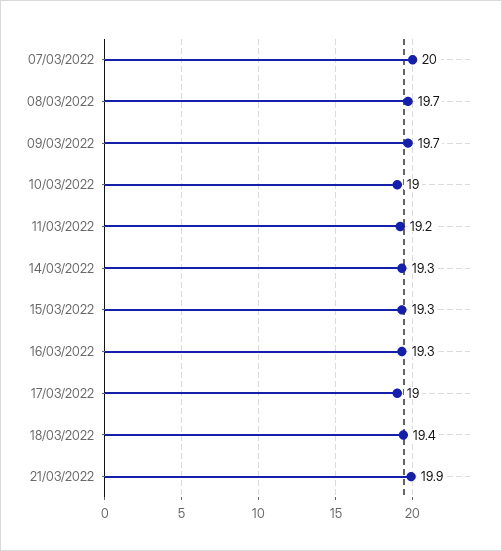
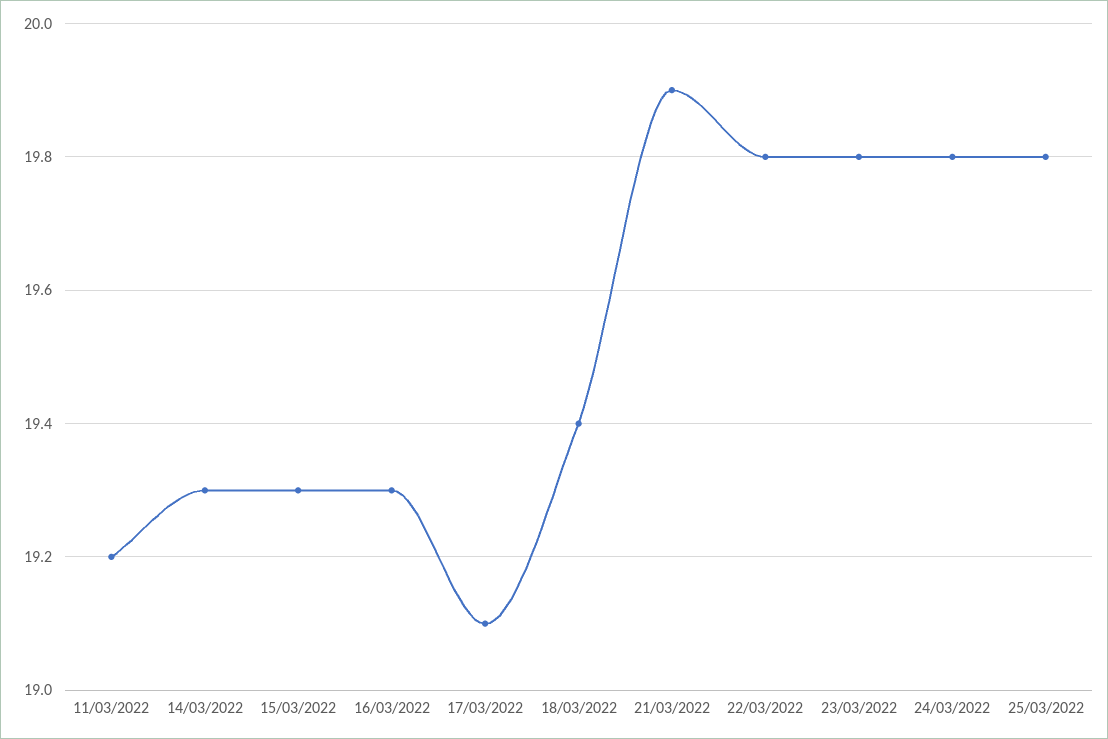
07/03/2022: 20 -> none
08/03/2022: 19.7 -> none
09/03/2022: 19.7 -> none
10/03/2022: 19 -> none
17/03/2022: 19 -> 19.1
22/03/2022: none -> 19.8
23/03/2022: none -> 19.8
24/03/2022: none -> 19.8
25/03/2022: none -> 19.8

